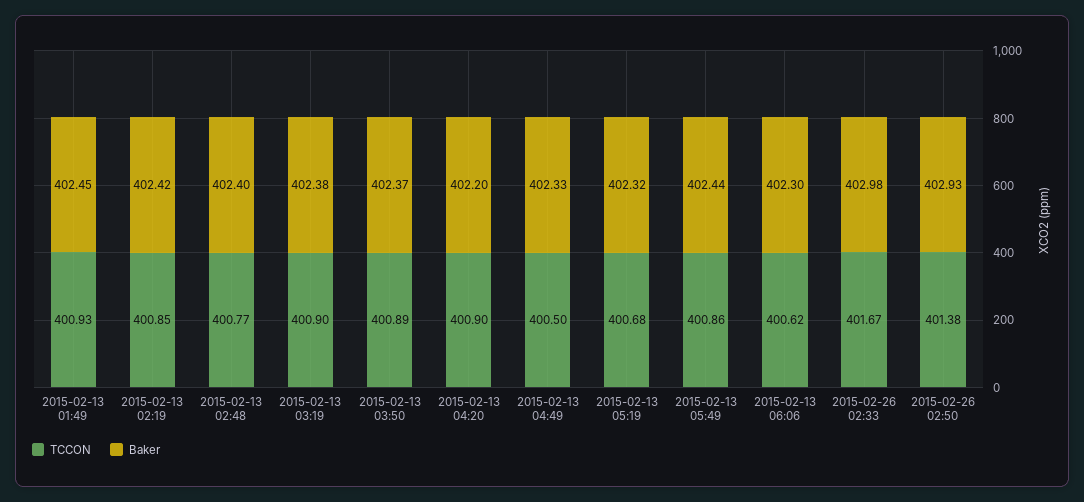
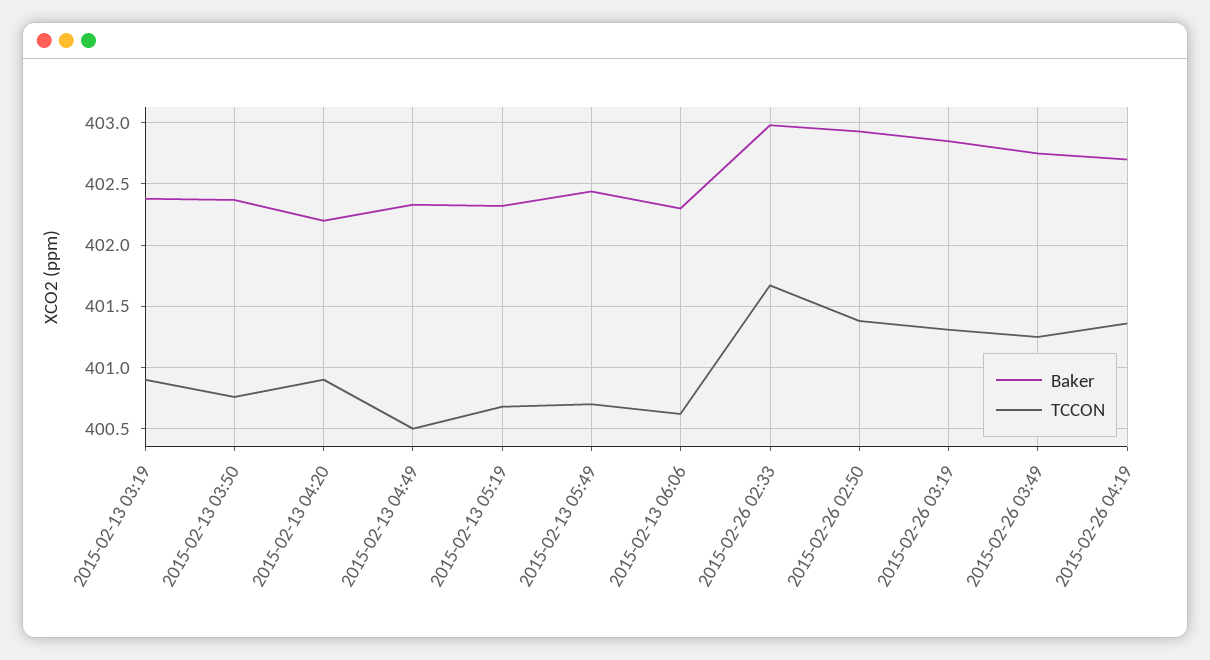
TCCON, 2015-02-13 01:49: 400.93 -> none
Baker, 2015-02-13 01:49: 402.45 -> none
TCCON, 2015-02-13 02:19: 400.85 -> none
Baker, 2015-02-13 02:19: 402.42 -> none
TCCON, 2015-02-13 02:48: 400.77 -> none
Baker, 2015-02-13 02:48: 402.4 -> none
TCCON, 2015-02-13 03:50: 400.89 -> 400.75
TCCON, 2015-02-13 05:49: 400.86 -> 400.7
Baker, 2015-02-26 03:19: none -> 402.85
TCCON, 2015-02-26 03:19: none -> 401.3
Baker, 2015-02-26 03:49: none -> 402.75
TCCON, 2015-02-26 03:49: none -> 401.25
Baker, 2015-02-26 04:19: none -> 402.7
TCCON, 2015-02-26 04:19: none -> 401.35

